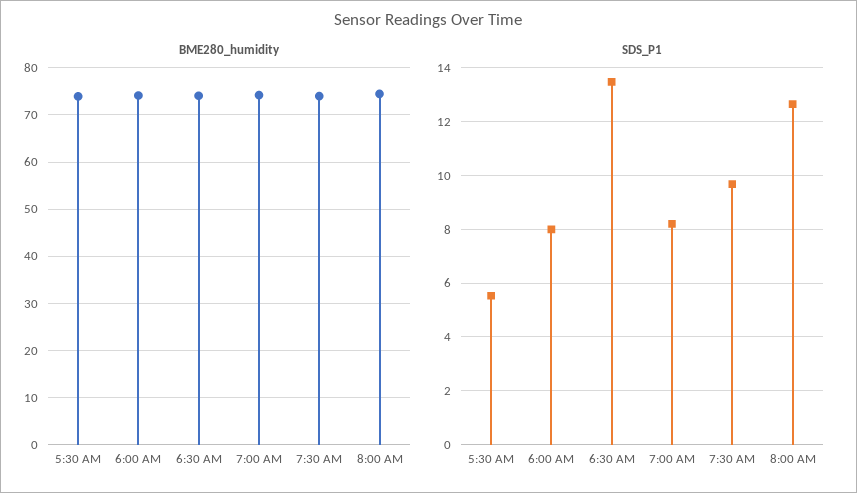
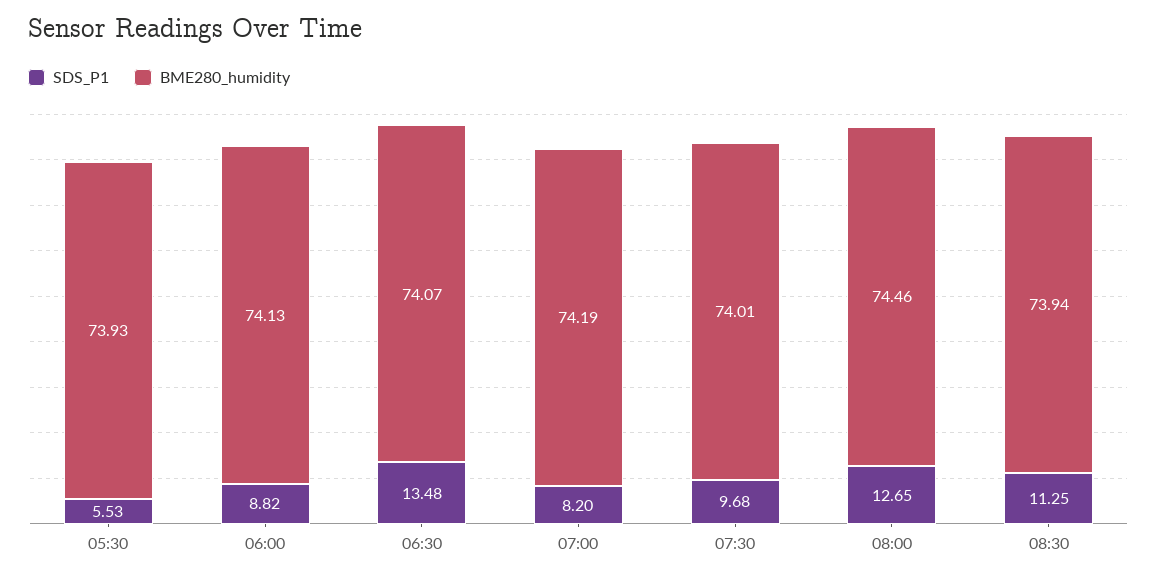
SDS_P1, 6:00 AM: 8 -> 8.82
SDS_P1, 08:30: none -> 11.25
BME280_humidity, 08:30: none -> 73.94

